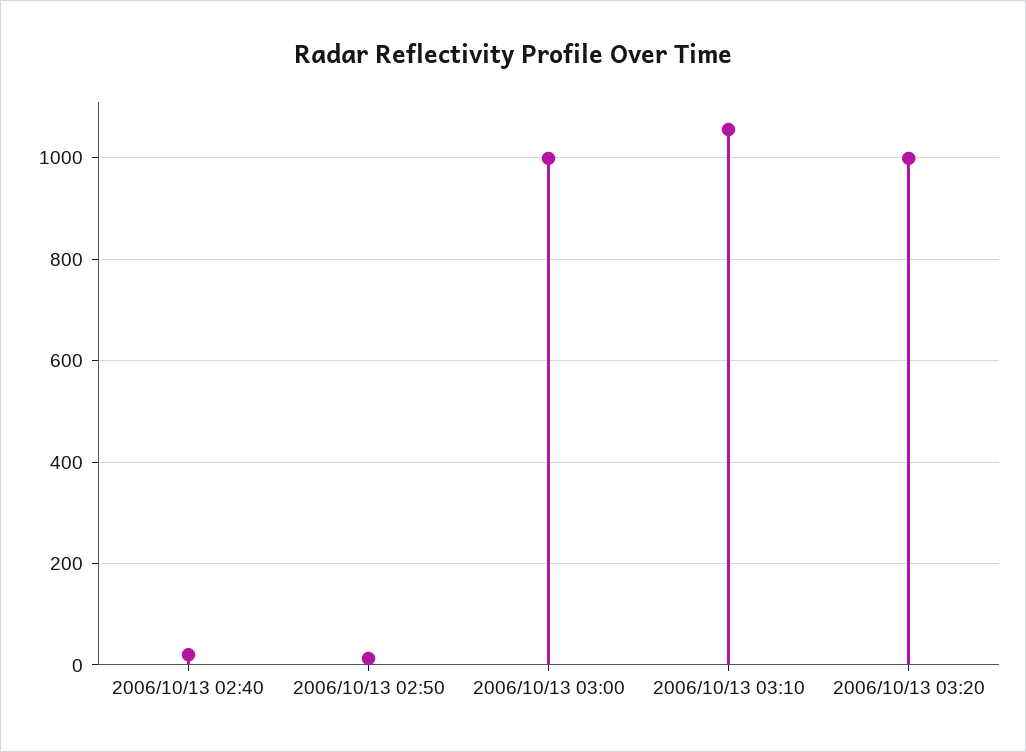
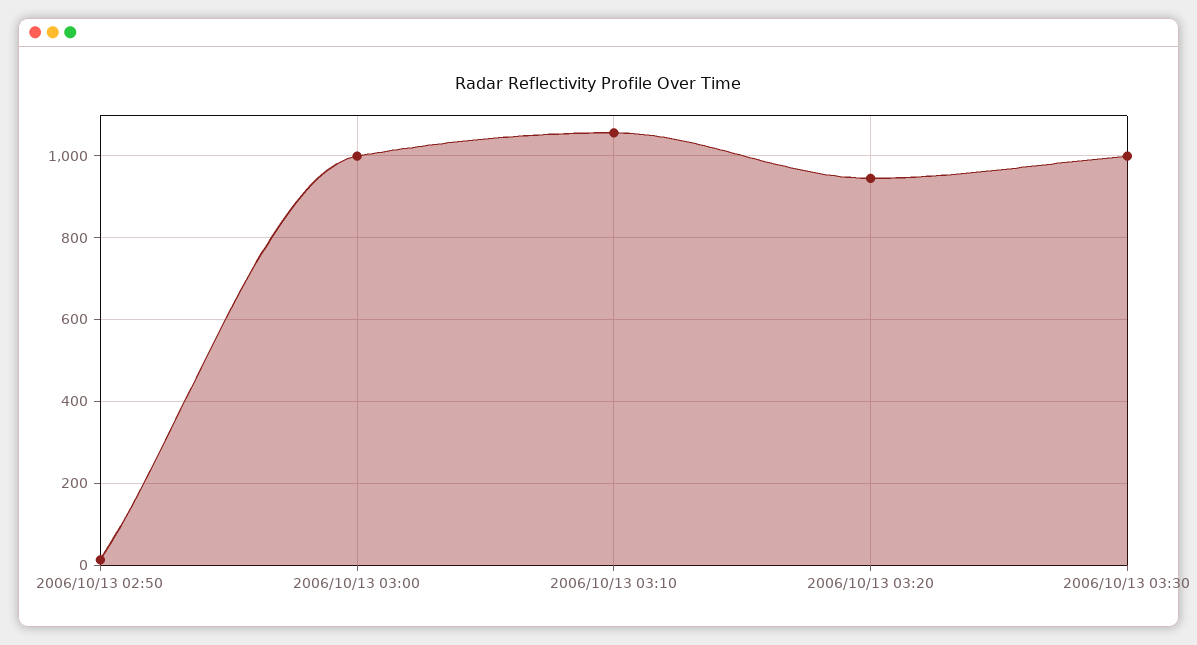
2006/10/13 02:40: 20 -> none
2006/10/13 03:20: 1000 -> 940
2006/10/13 03:30: none -> 1000

